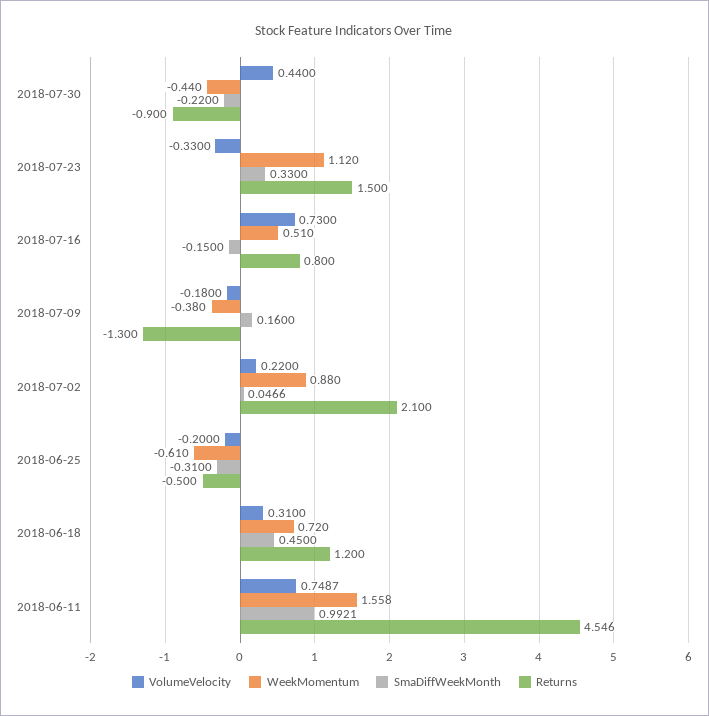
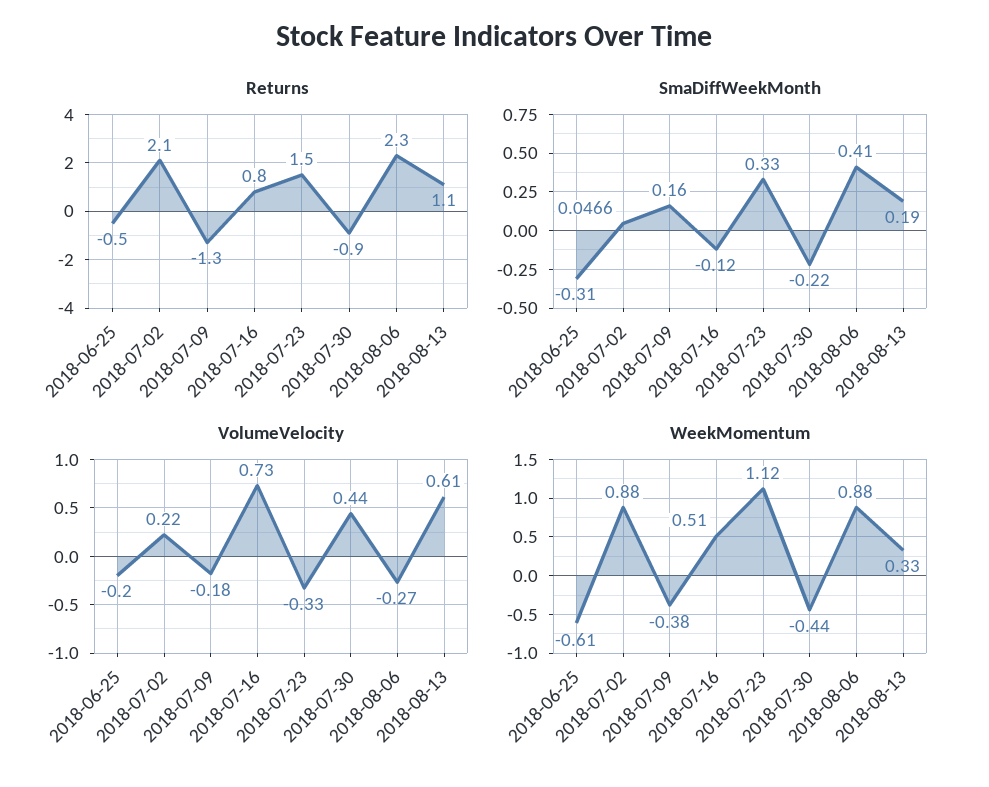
SmaDiffWeekMonth, 2018-07-16: -0.15 -> -0.12
VolumeVelocity, 2018-06-18: 0.31 -> none
WeekMomentum, 2018-06-18: 0.72 -> none
SmaDiffWeekMonth, 2018-06-18: 0.45 -> none
Returns, 2018-06-18: 1.2 -> none
VolumeVelocity, 2018-06-11: 0.7487 -> none
WeekMomentum, 2018-06-11: 1.558 -> none
SmaDiffWeekMonth, 2018-06-11: 0.9921 -> none
Returns, 2018-06-11: 4.546 -> none
Returns, 2018-08-06: none -> 2.3
Returns, 2018-08-13: none -> 1.1
SmaDiffWeekMonth, 2018-08-06: none -> 0.41
SmaDiffWeekMonth, 2018-08-13: none -> 0.19
VolumeVelocity, 2018-08-06: none -> -0.27
VolumeVelocity, 2018-08-13: none -> 0.61
WeekMomentum, 2018-08-06: none -> 0.88
WeekMomentum, 2018-08-13: none -> 0.33

